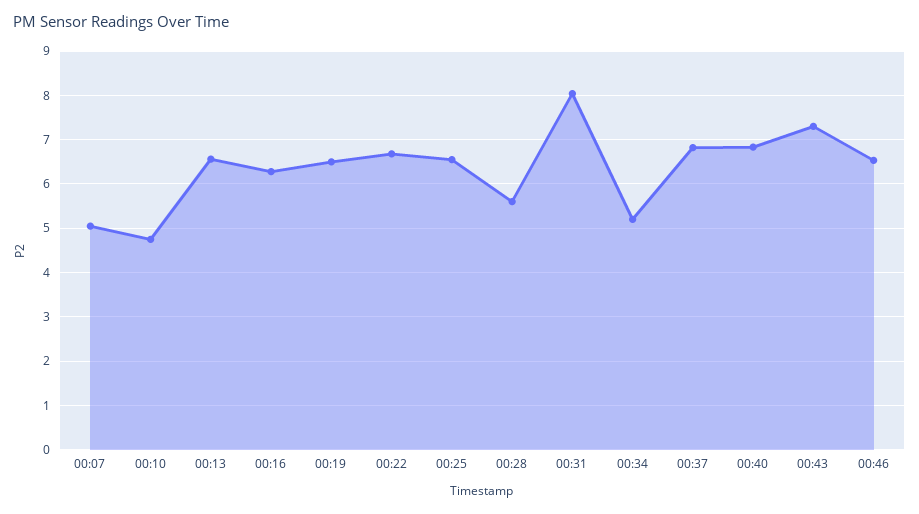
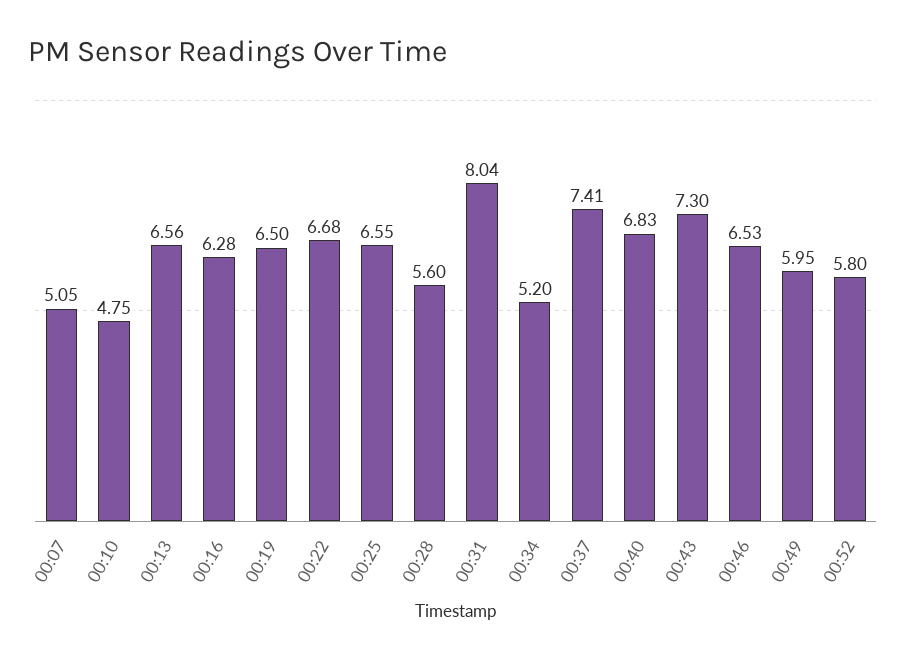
00:37: 6.8 -> 7.41
00:49: none -> 5.95
00:52: none -> 5.8

